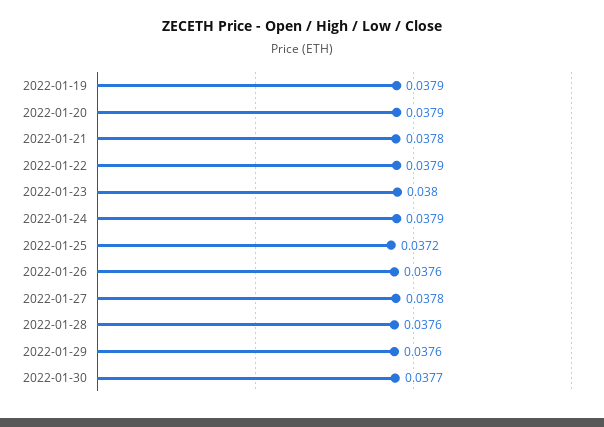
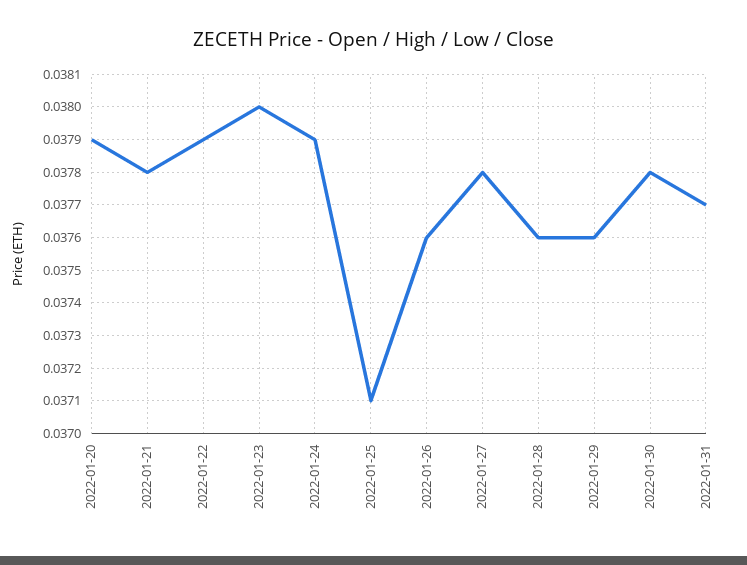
2022-01-19: 0.0379 -> none
2022-01-25: 0.0372 -> 0.0371
2022-01-30: 0.0377 -> 0.0378
2022-01-31: none -> 0.0377

